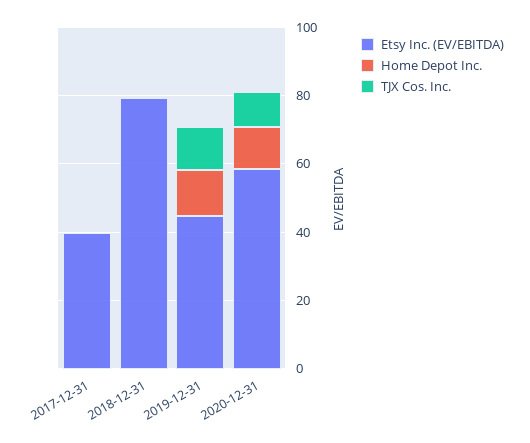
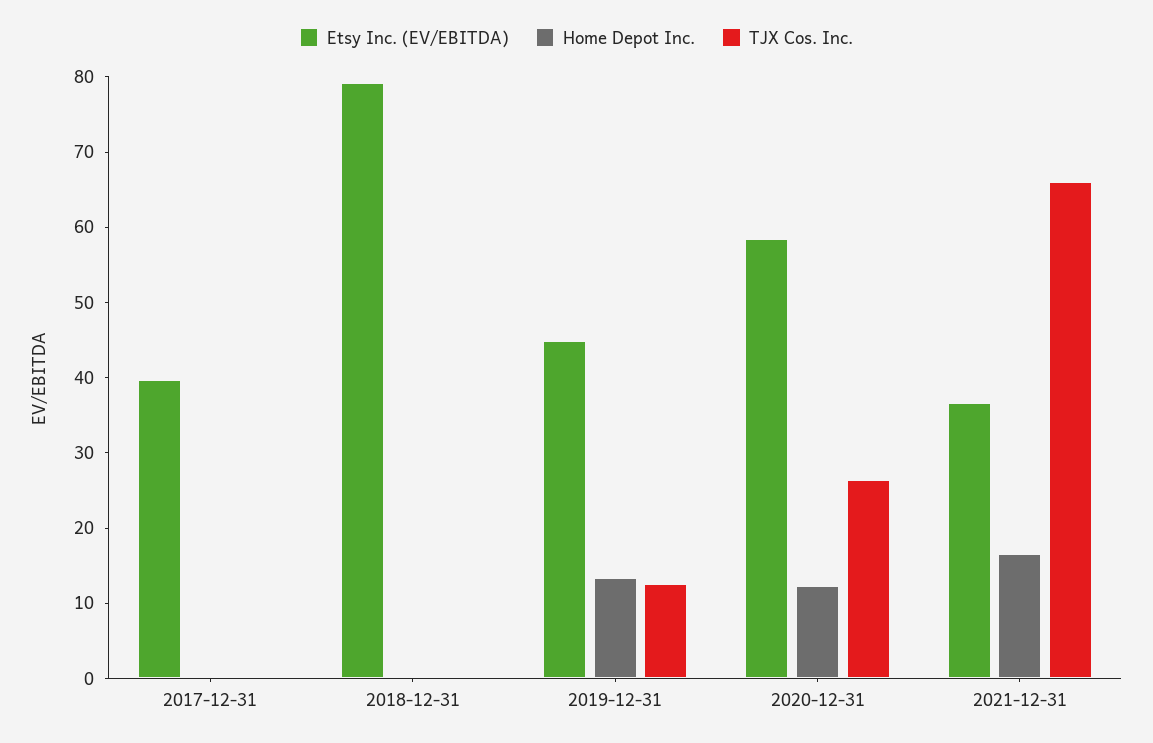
TJX Cos. Inc., 2020-12-31: 10 -> 26
Etsy Inc. (EV/EBITDA), 2021-12-31: none -> 36
Home Depot Inc., 2021-12-31: none -> 16
TJX Cos. Inc., 2021-12-31: none -> 66

